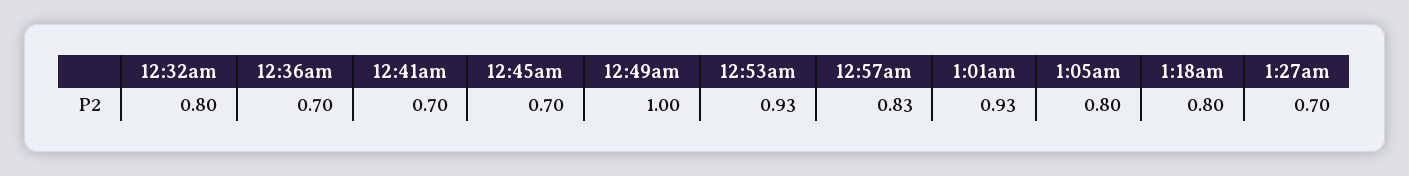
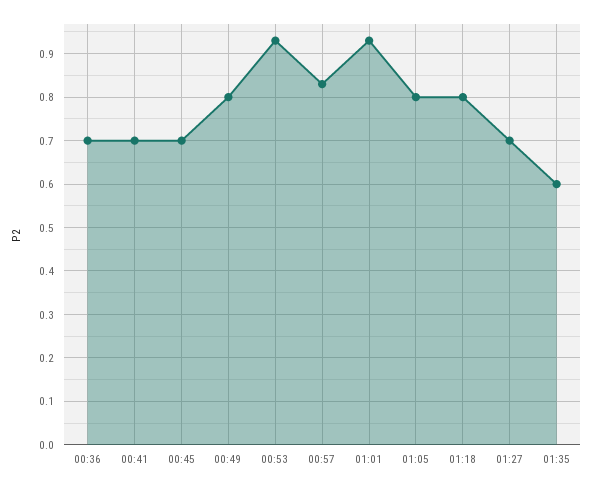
12:32am: 0.8 -> none
12:49am: 1 -> 0.8
01:35: none -> 0.6

